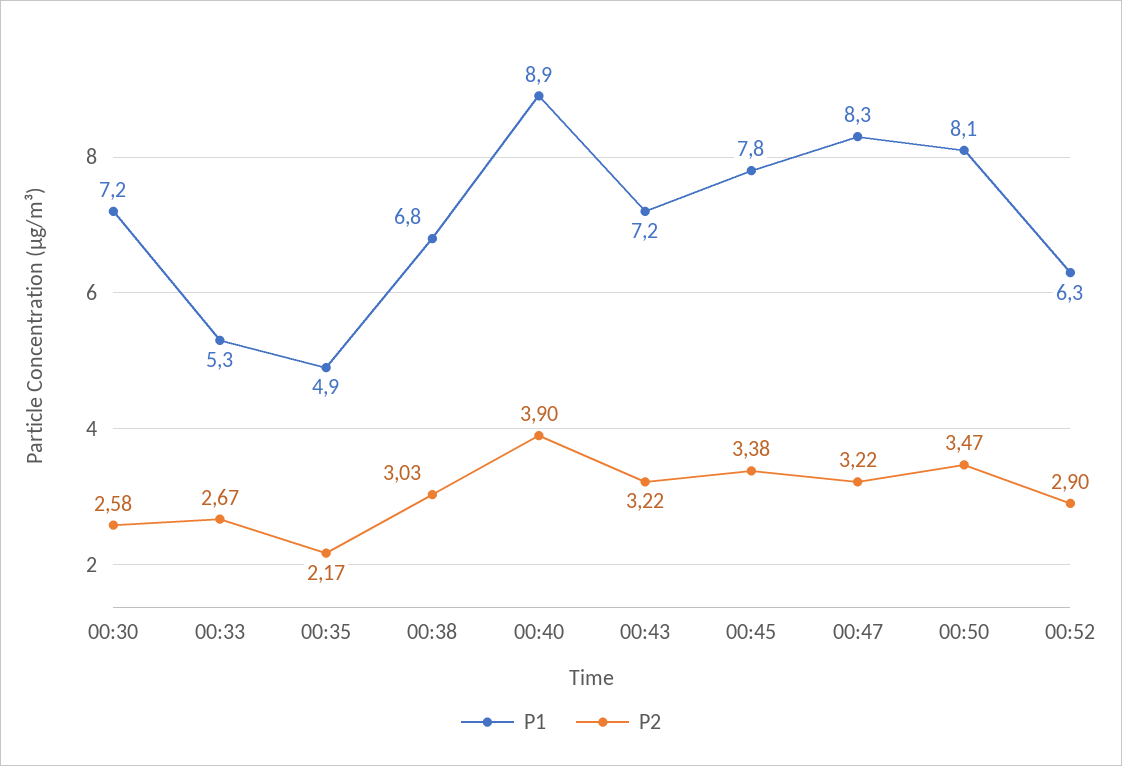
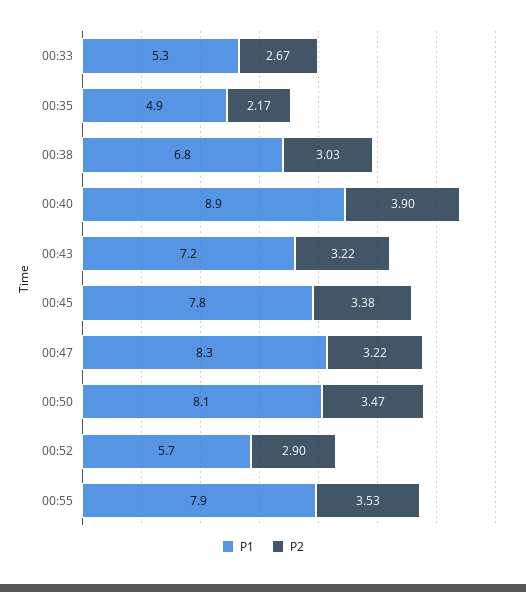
P1, 00:30: 7.2 -> none
P2, 00:30: 2.58 -> none
P1, 00:52: 6.3 -> 5.7
P1, 00:55: none -> 7.9
P2, 00:55: none -> 3.53

